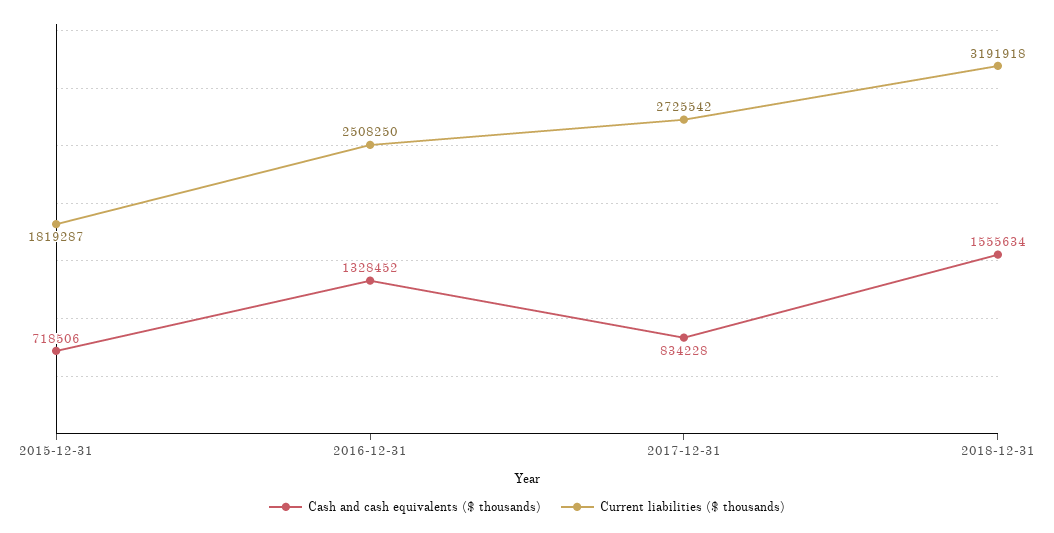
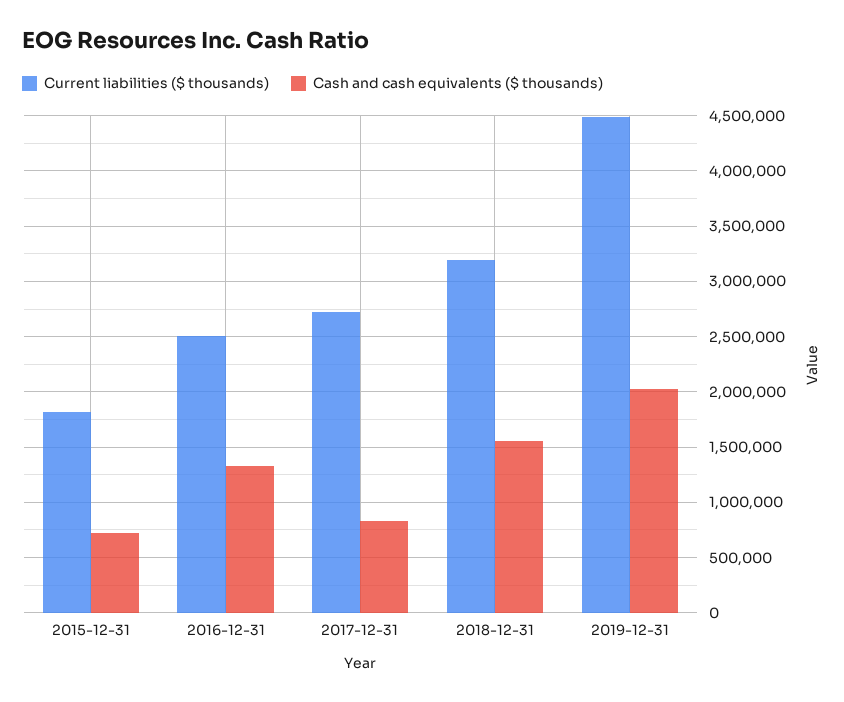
Current liabilities ($ thousands), 2019-12-31: none -> 4500000
Cash and cash equivalents ($ thousands), 2019-12-31: none -> 2000000

